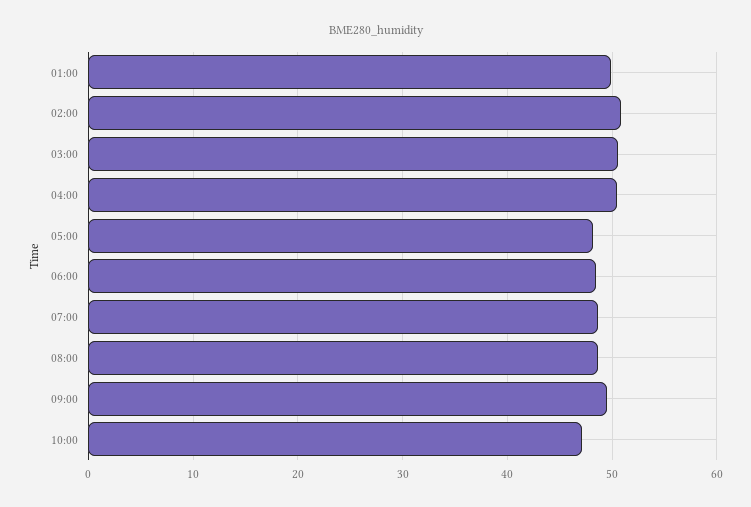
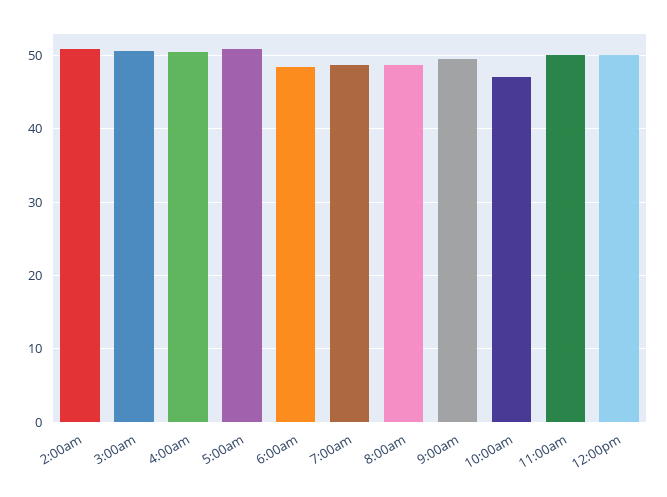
01:00: 50 -> none
05:00: 48 -> 51
11:00am: none -> 50
12:00pm: none -> 50

